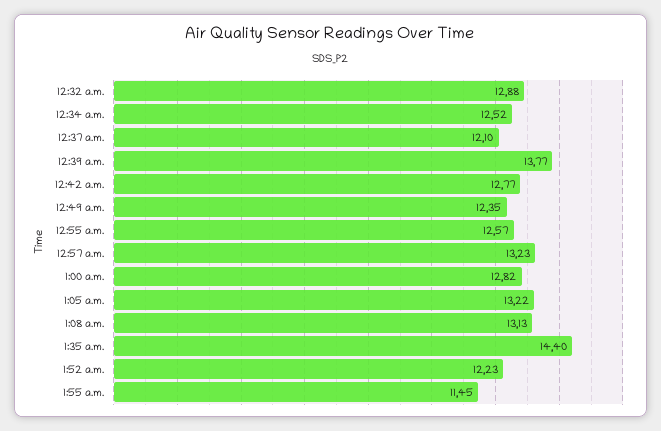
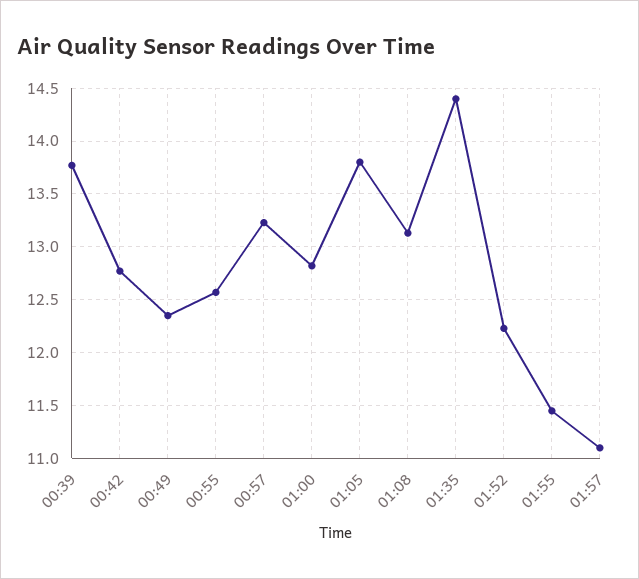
12:32 a.m.: 12.88 -> none
12:34 a.m.: 12.52 -> none
12:37 a.m.: 12.1 -> none
1:05 a.m.: 13.22 -> 13.8
01:57: none -> 11.1

